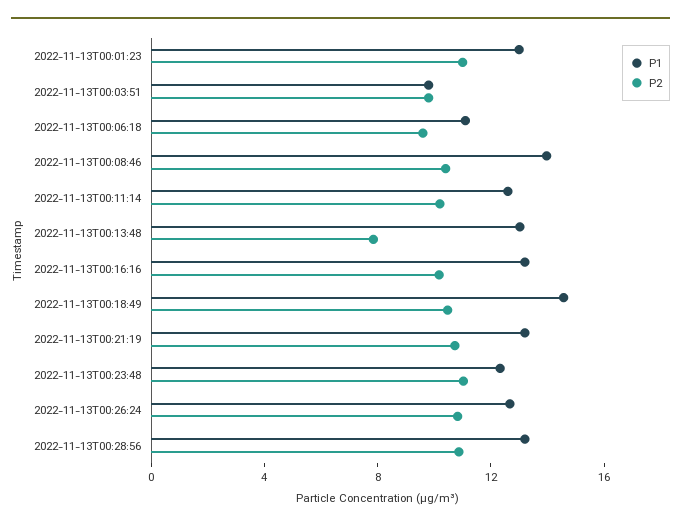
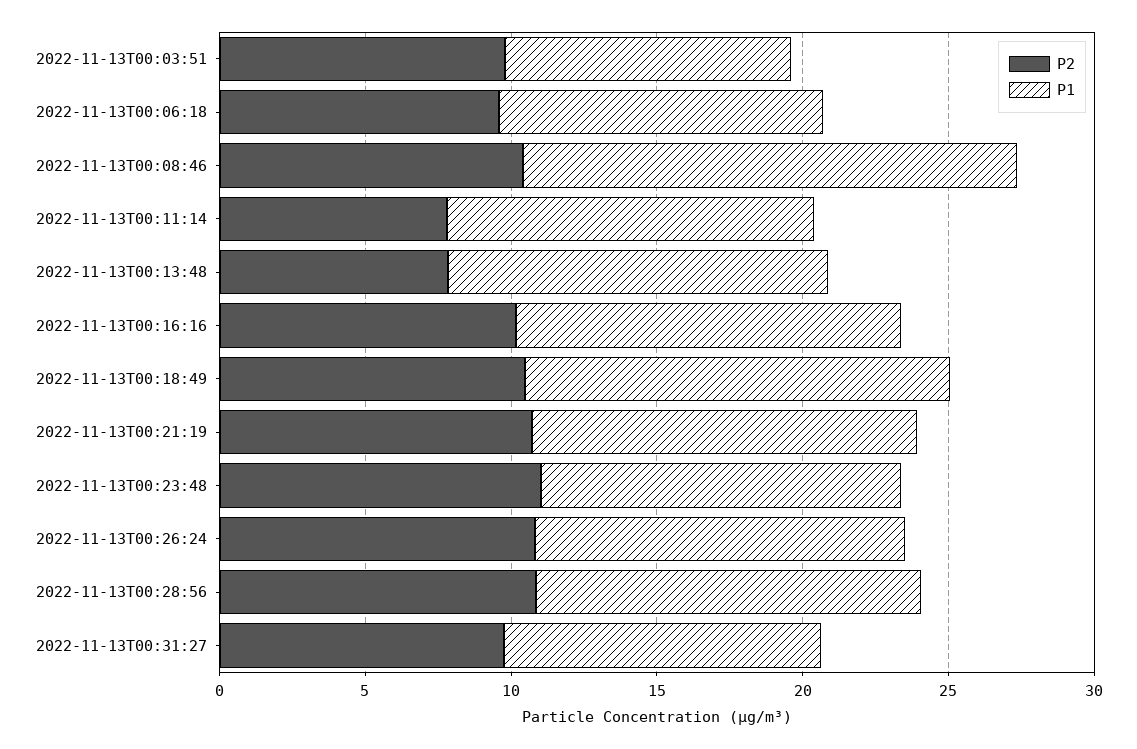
P1, 2022-11-13T00:01:23: 13 -> none
P2, 2022-11-13T00:01:23: 11 -> none
P1, 2022-11-13T00:08:46: 14 -> 17
P2, 2022-11-13T00:11:14: 10 -> 8
P2, 2022-11-13T00:31:27: none -> 10
P1, 2022-11-13T00:31:27: none -> 11

